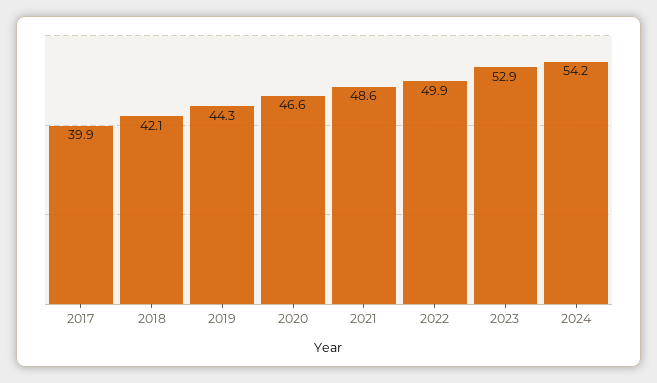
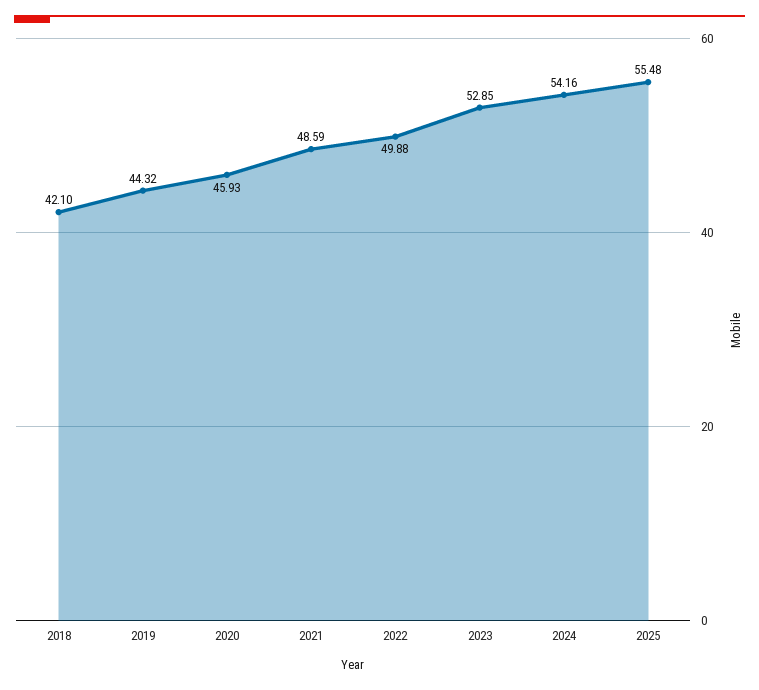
2017: 39.9 -> none
2020: 46.6 -> 45.93
2025: none -> 55.48

